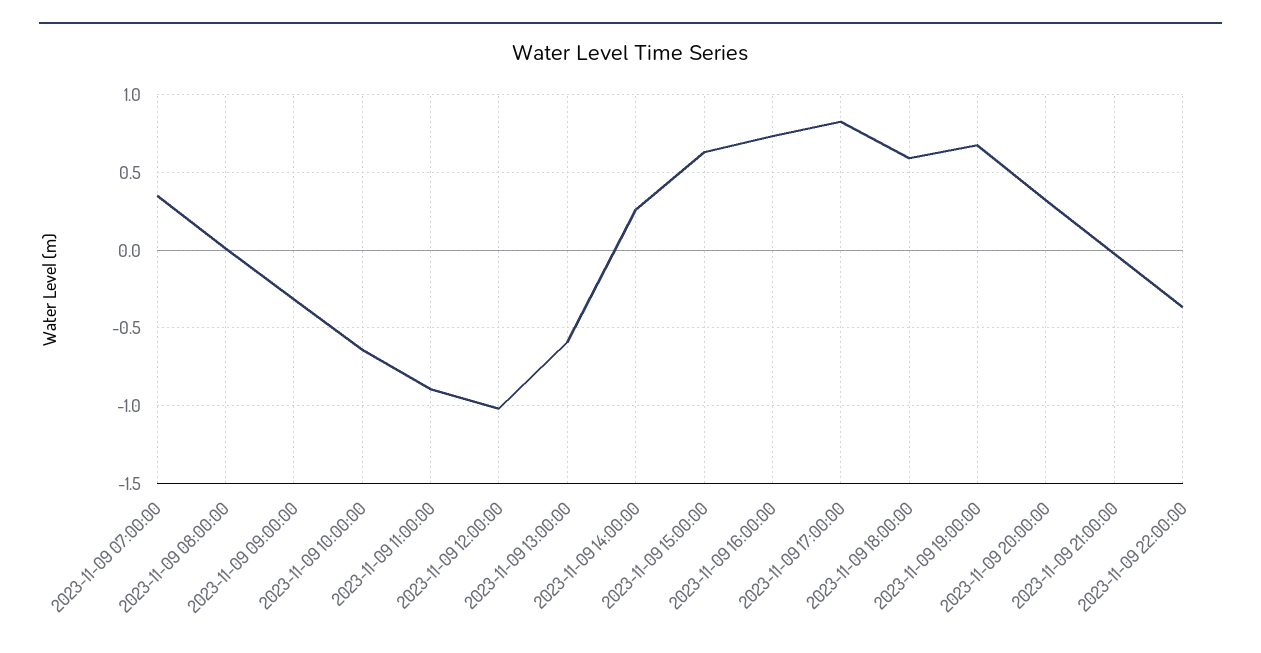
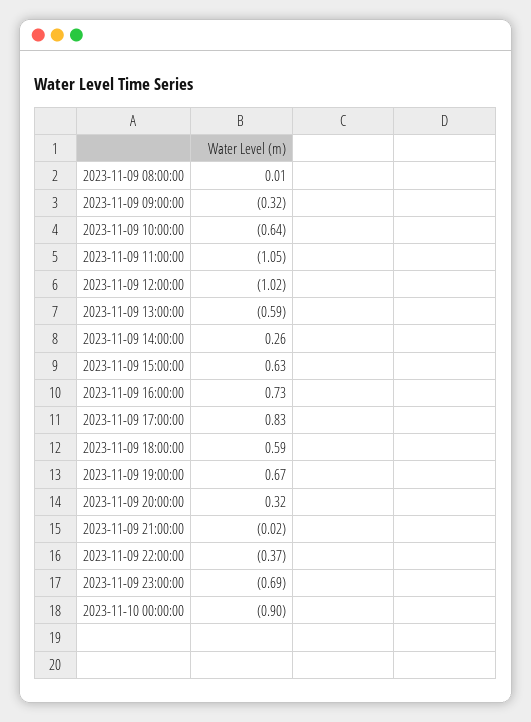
2023-11-09 07:00:00: 0.35 -> none
2023-11-09 11:00:00: -0.9 -> -1.05
2023-11-09 23:00:00: none -> -0.69
2023-11-10 00:00:00: none -> -0.9

